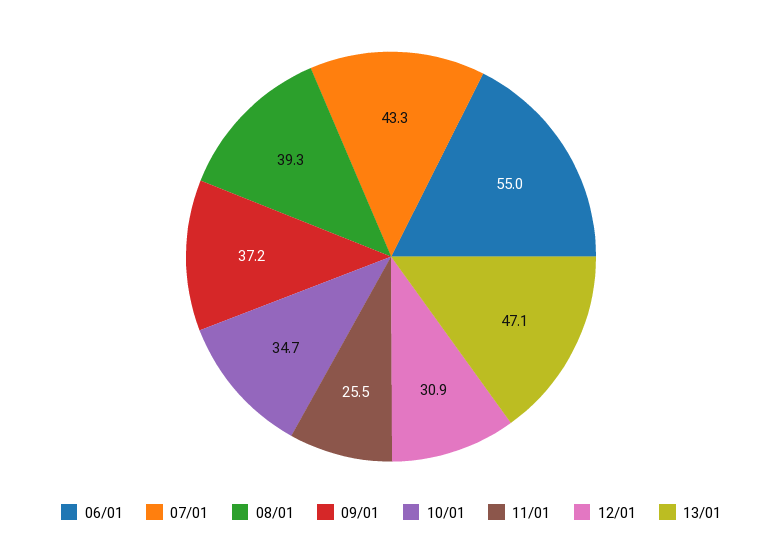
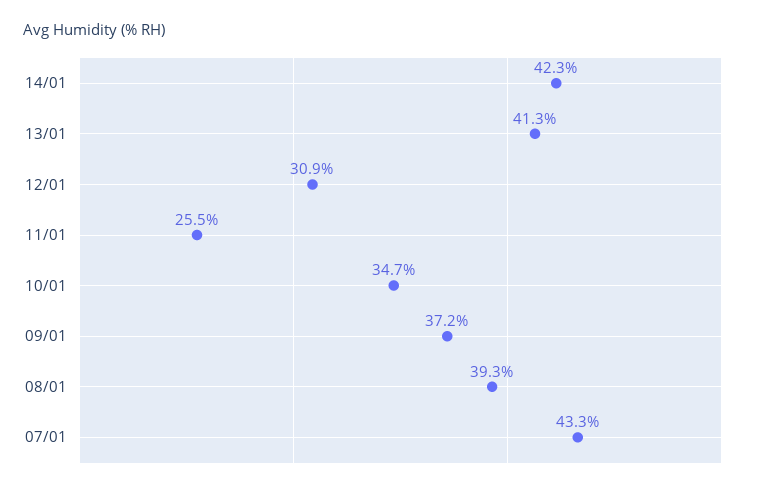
06/01: 55 -> none
13/01: 47.1 -> 41.3
14/01: none -> 42.3

